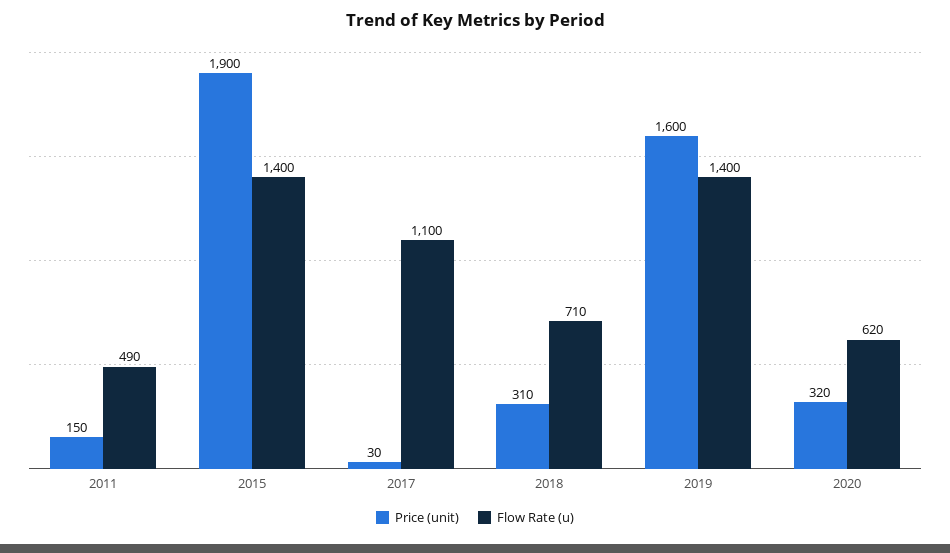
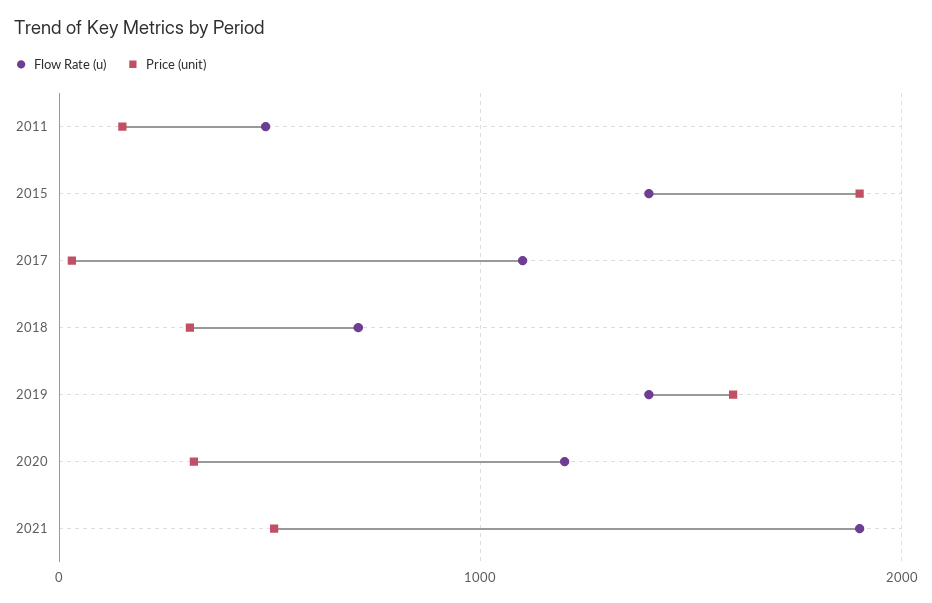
Flow Rate (u), 2020: 620 -> 1200
Flow Rate (u), 2021: none -> 1900
Price (unit), 2021: none -> 500

